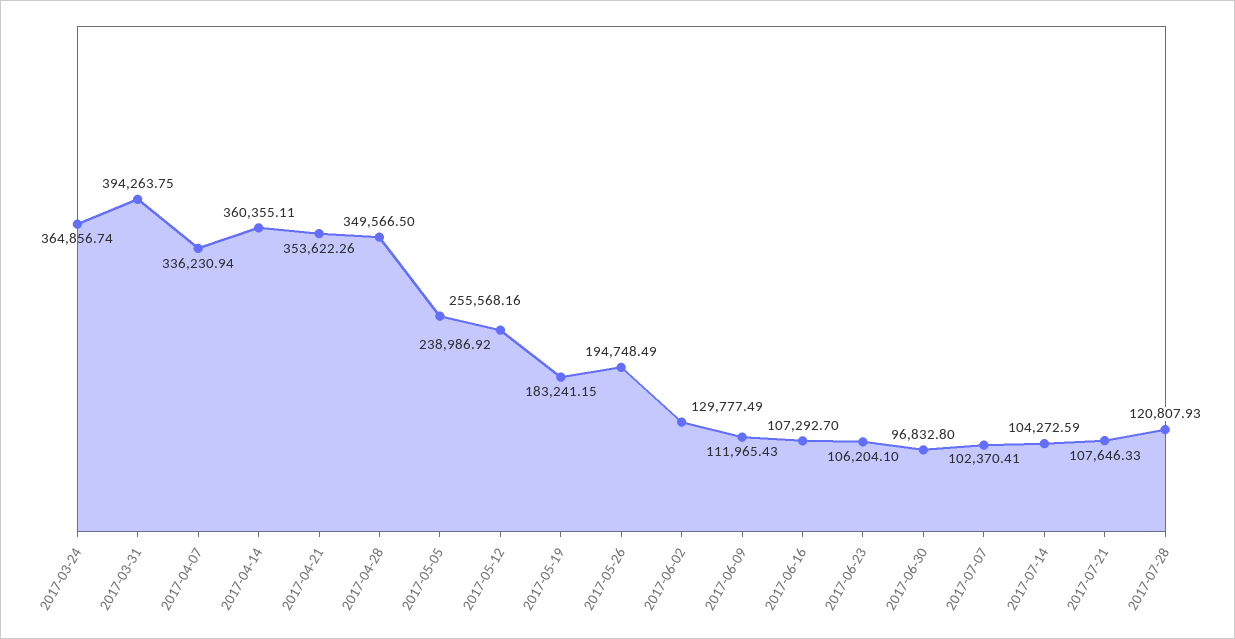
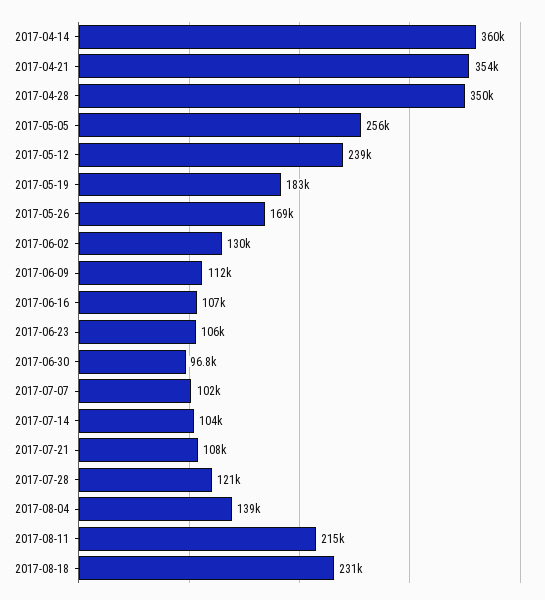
2017-03-24: 364856.74 -> none
2017-03-31: 394263.75 -> none
2017-04-07: 336230.94 -> none
2017-05-26: 194748.49 -> 169000
2017-08-04: none -> 139000
2017-08-11: none -> 215000
2017-08-18: none -> 231000

